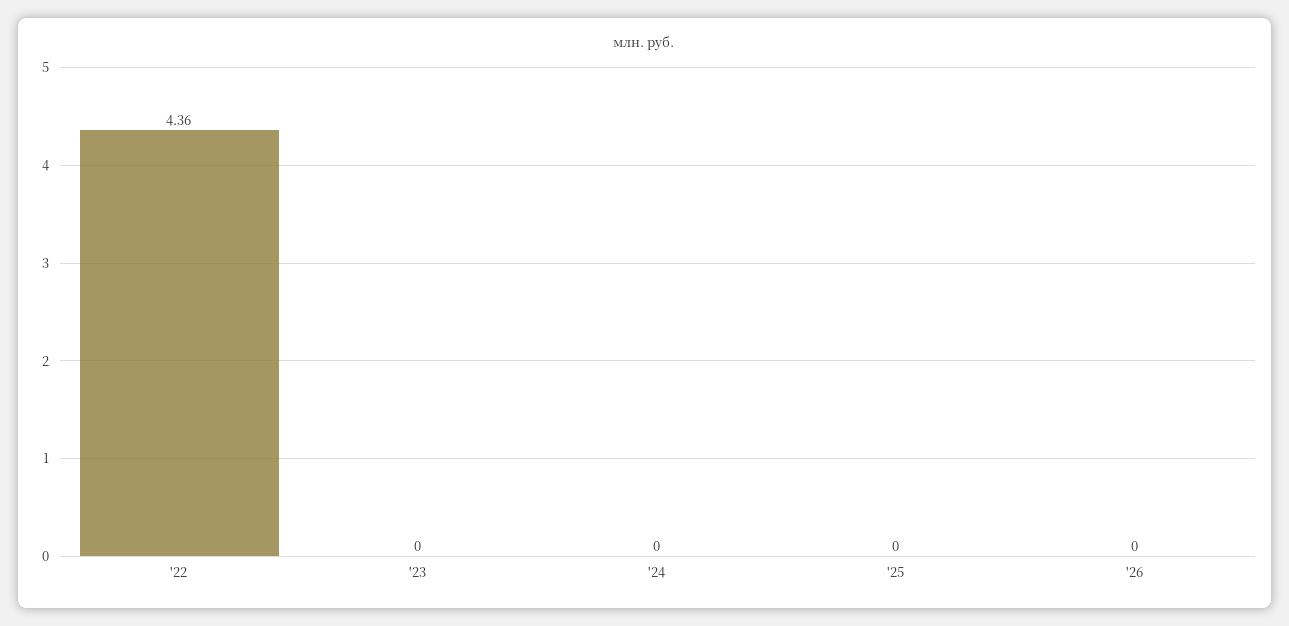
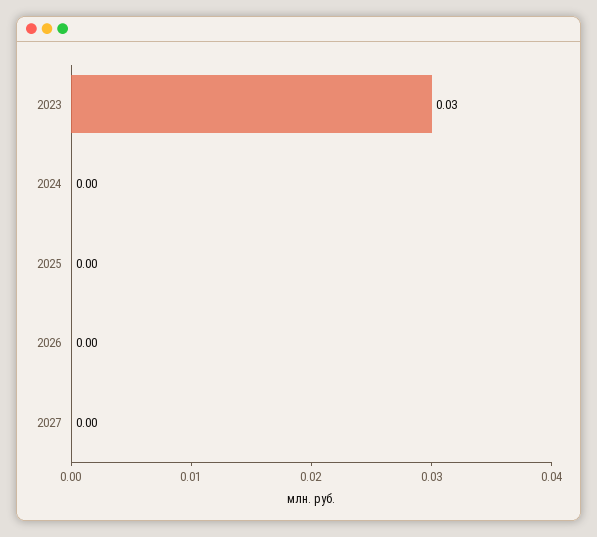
'22: 4.36 -> none
'23: 0 -> 0.03
2027: none -> 0

